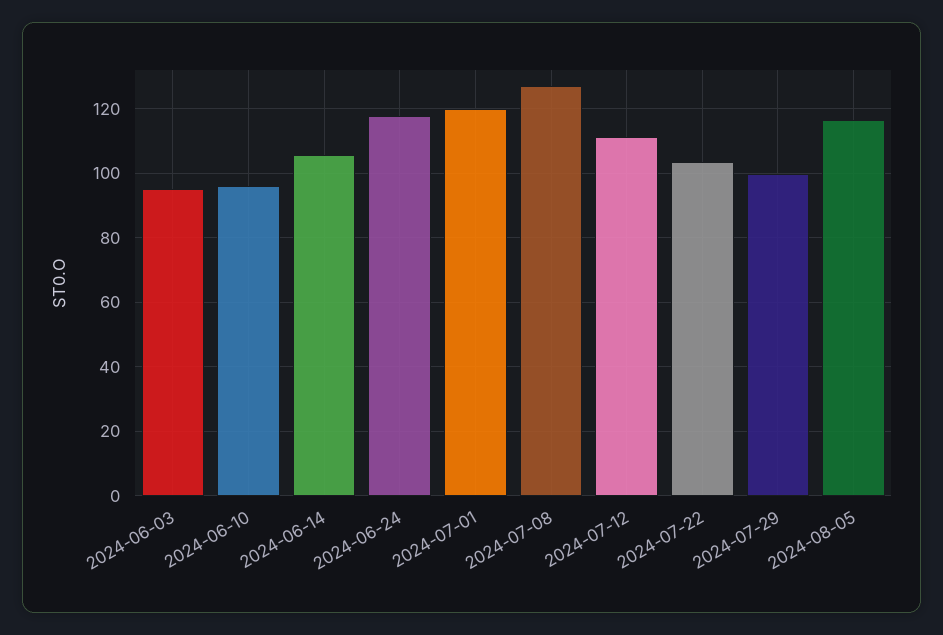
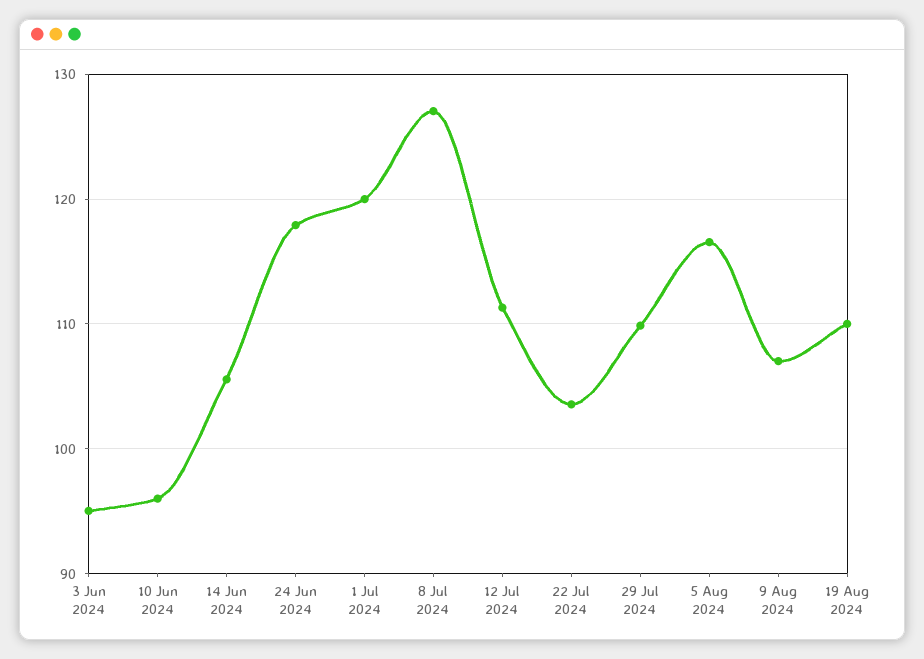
2024-07-29: 100 -> 110
9 Aug 2024: none -> 107
19 Aug 2024: none -> 110

